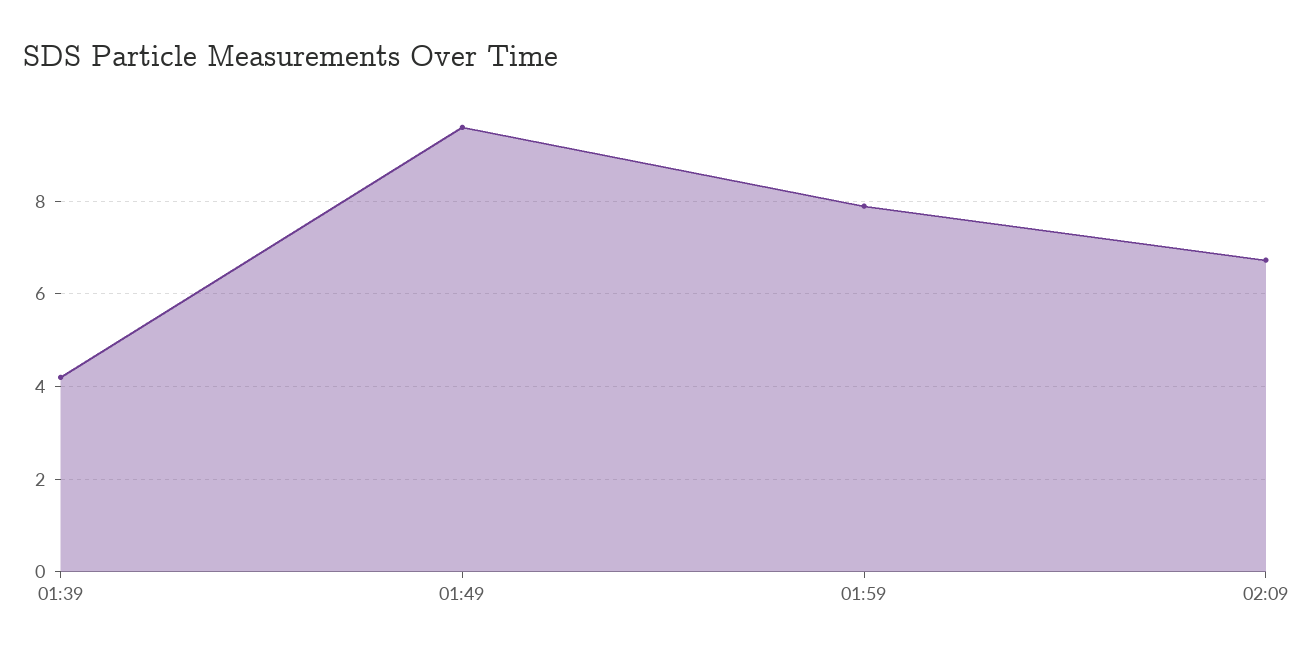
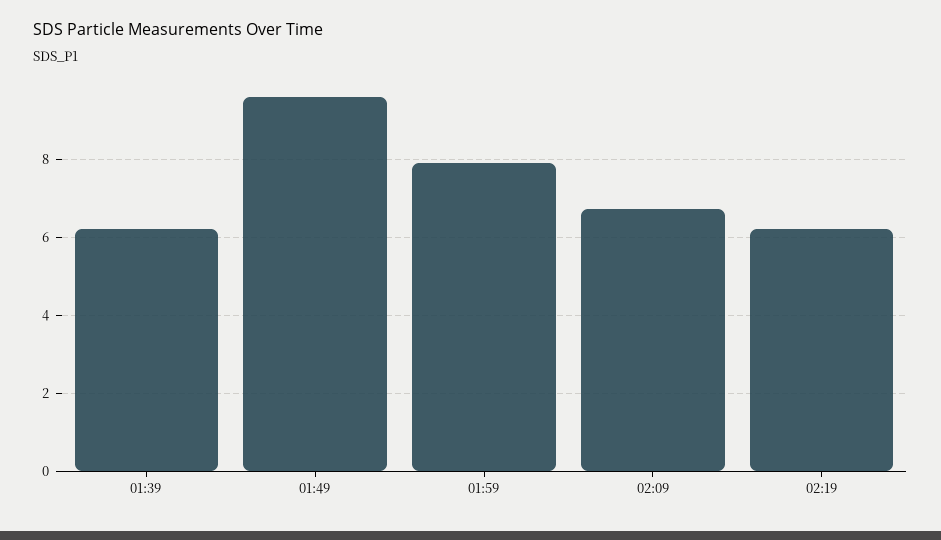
01:39: 4.2 -> 6.2
02:19: none -> 6.2

